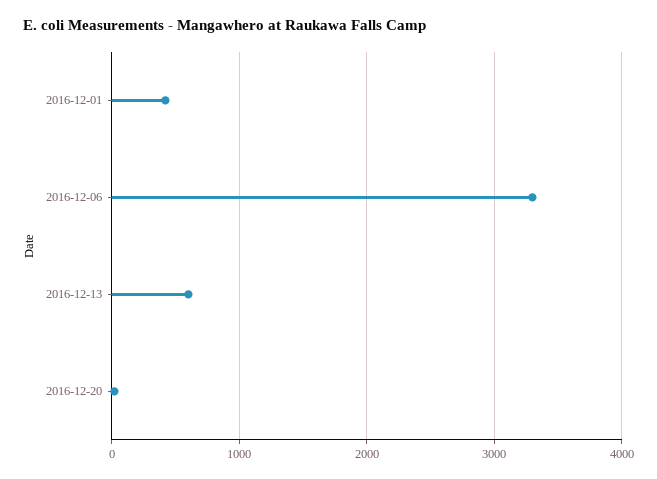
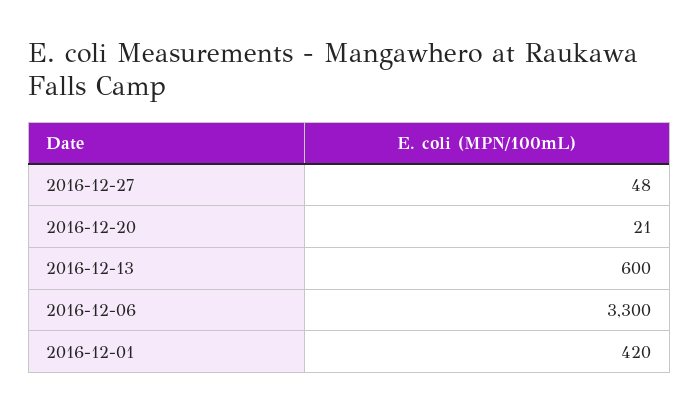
2016-12-27: none -> 48

